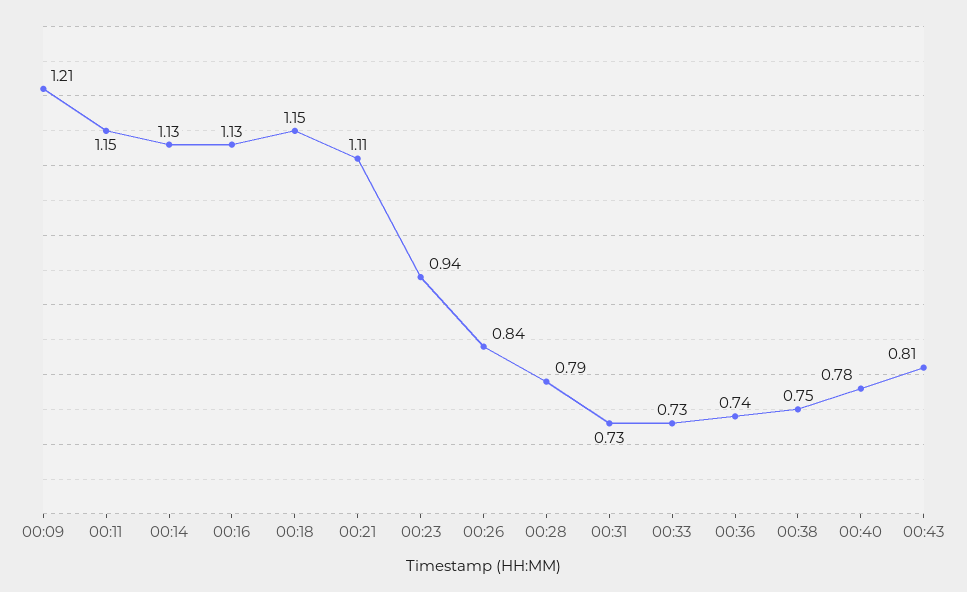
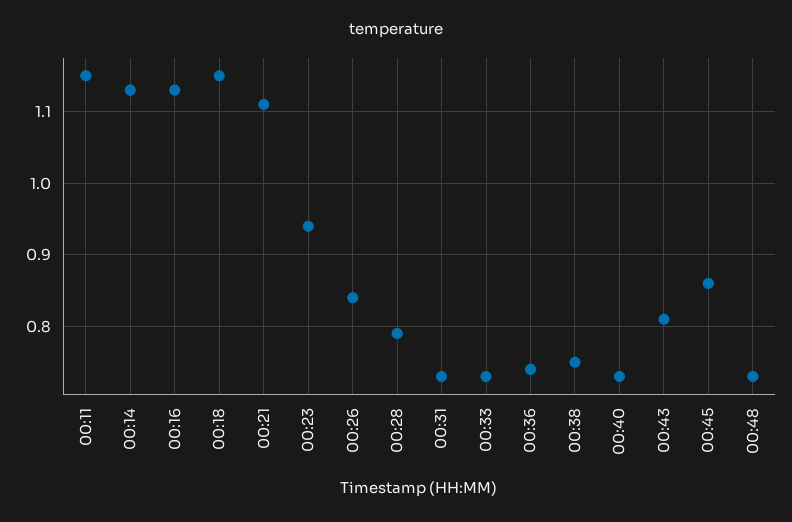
00:09: 1.21 -> none
00:40: 0.78 -> 0.73
00:45: none -> 0.86
00:48: none -> 0.73

